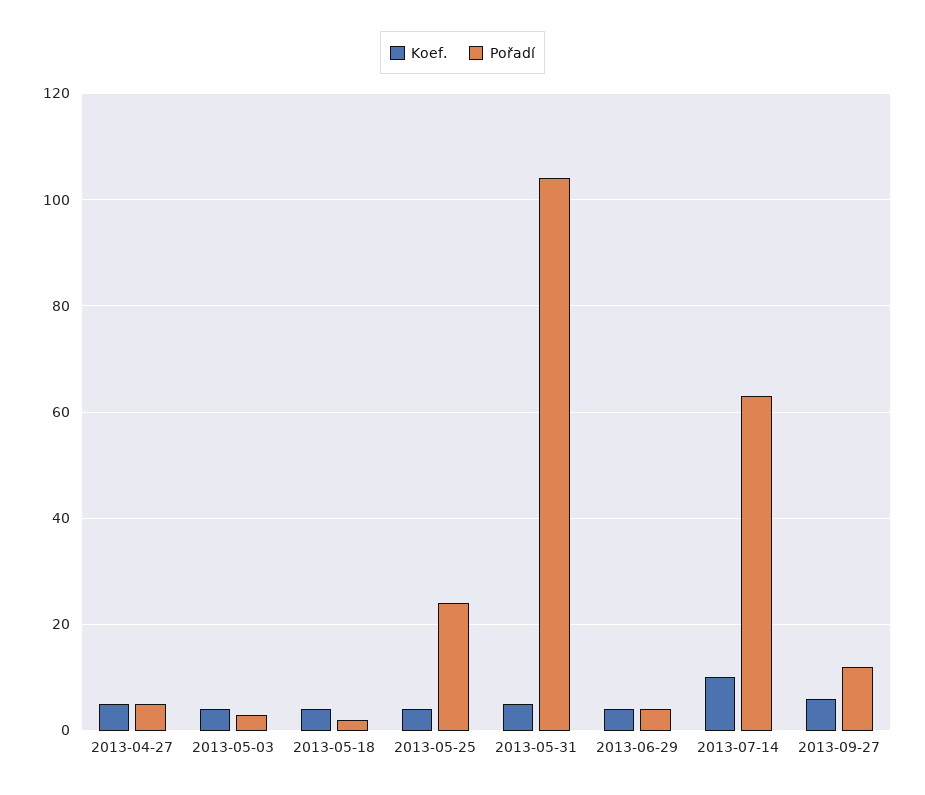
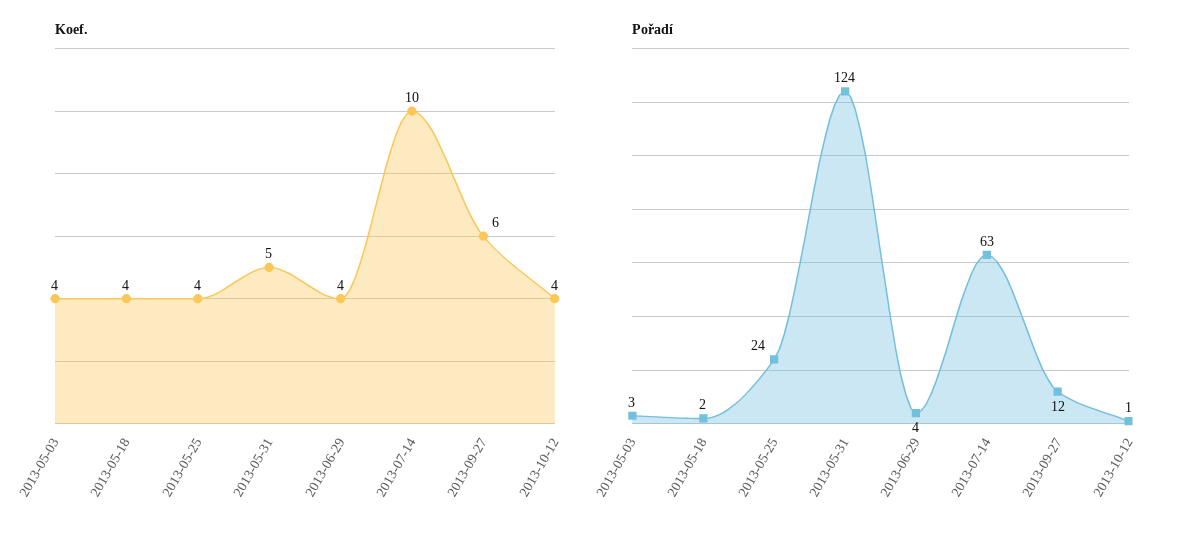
Koef., 2013-04-27: 5 -> none
Pořadí, 2013-04-27: 5 -> none
Pořadí, 2013-05-31: 105 -> 124
Koef., 2013-10-12: none -> 4
Pořadí, 2013-10-12: none -> 1

